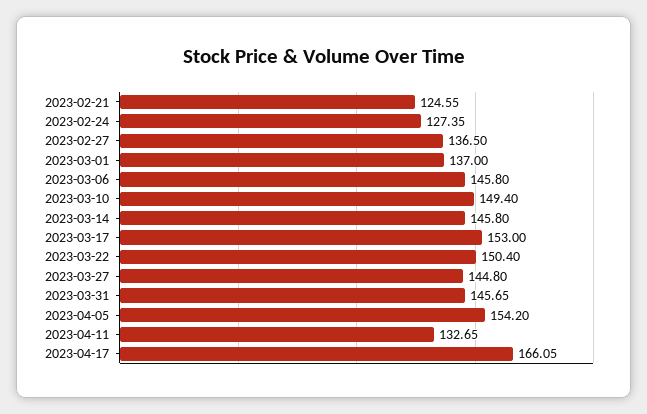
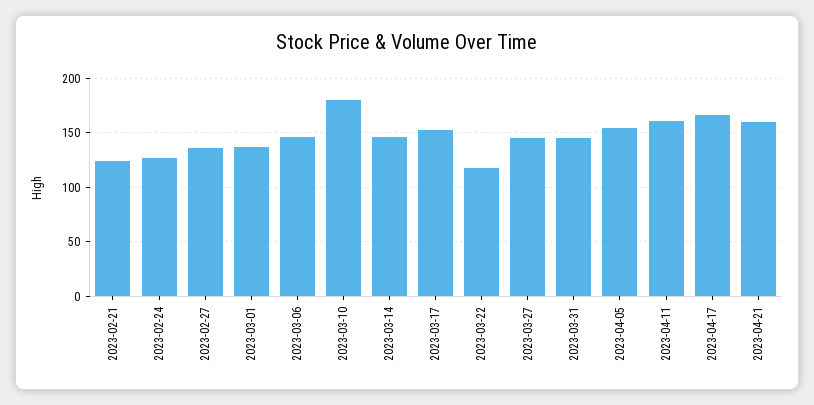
2023-03-10: 149.4 -> 180
2023-03-22: 150.4 -> 120
2023-04-11: 132.65 -> 160
2023-04-21: none -> 160

